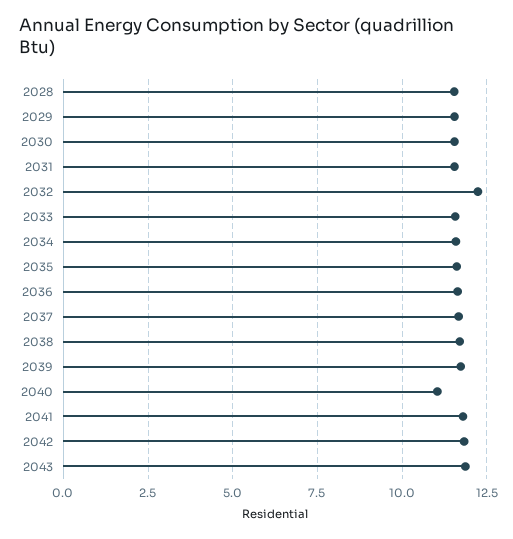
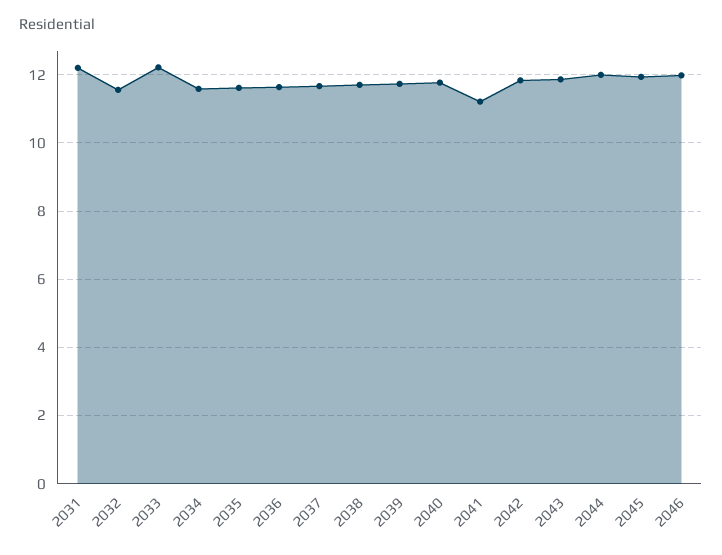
2028: 11.5 -> none
2029: 11.5 -> none
2030: 11.5 -> none
2031: 11.5 -> 12.2
2032: 12.25 -> 11.6
2033: 11.5 -> 12.2
2040: 11 -> 11.8
2041: 11.75 -> 11.2
2044: none -> 12
2045: none -> 12
2046: none -> 12

